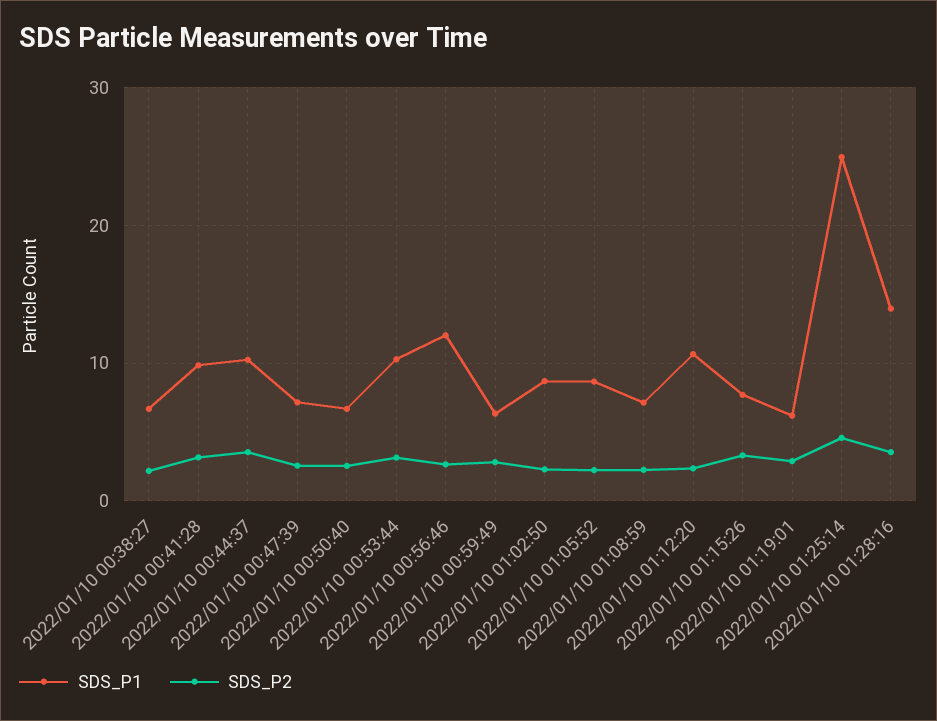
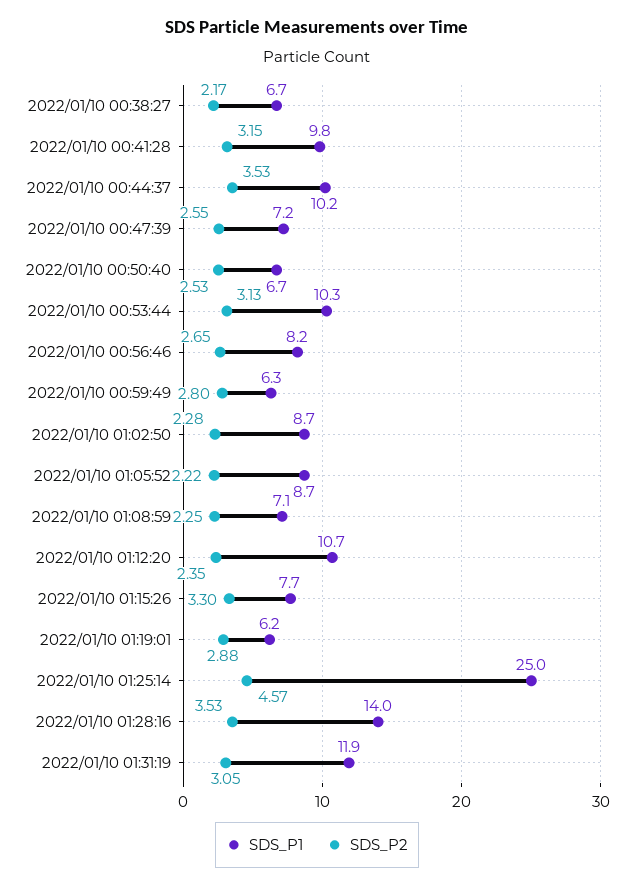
SDS_P1, 2022/01/10 00:56:46: 12 -> 8.2
SDS_P1, 2022/01/10 01:31:19: none -> 11.9
SDS_P2, 2022/01/10 01:31:19: none -> 3.05

